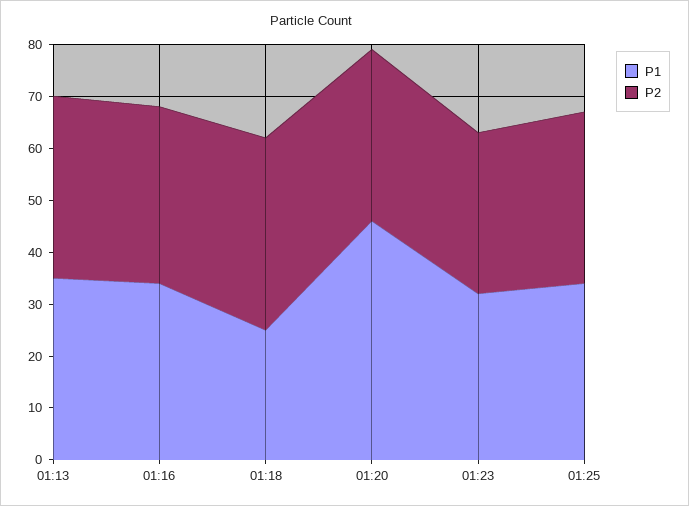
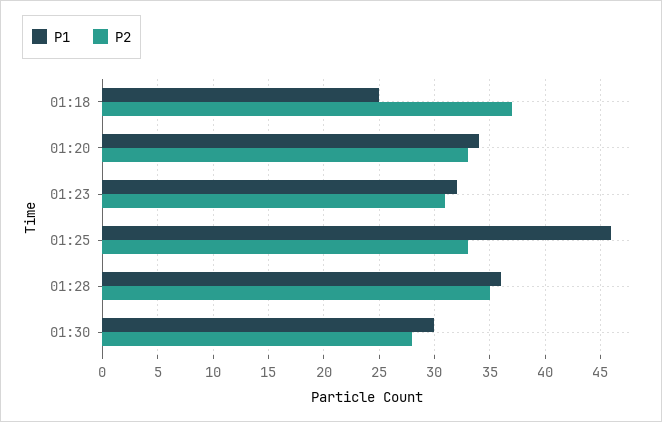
P1, 01:13: 35 -> none
P2, 01:13: 35 -> none
P1, 01:16: 35 -> none
P2, 01:16: 35 -> none
P1, 01:20: 45 -> 34
P1, 01:25: 35 -> 46
P1, 01:28: none -> 36
P2, 01:28: none -> 35
P1, 01:30: none -> 30
P2, 01:30: none -> 28

